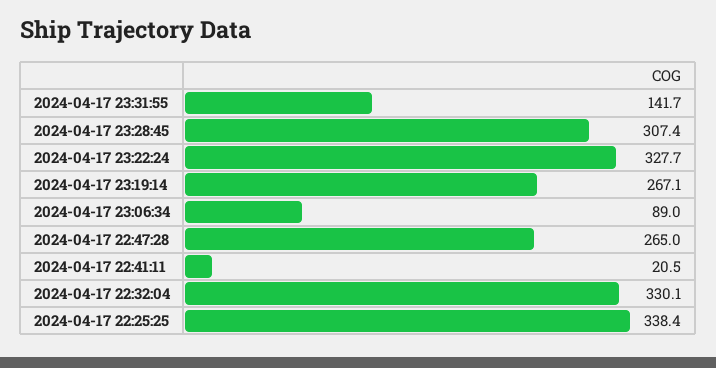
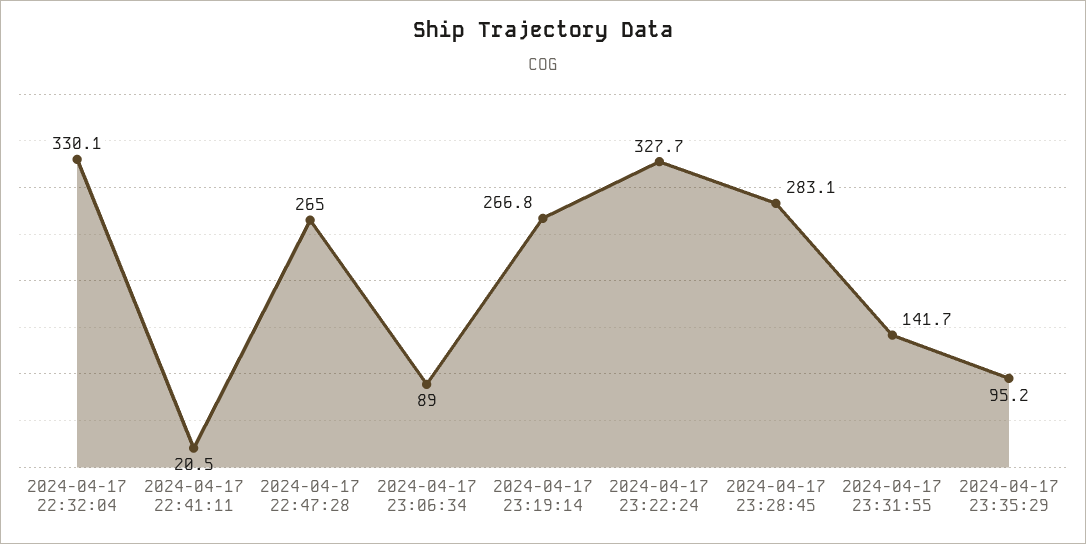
2024-04-17 23:28:45: 307.4 -> 283.1
2024-04-17 23:19:14: 267.1 -> 266.8
2024-04-17 22:25:25: 338.4 -> none
2024-04-17 23:35:29: none -> 95.2

